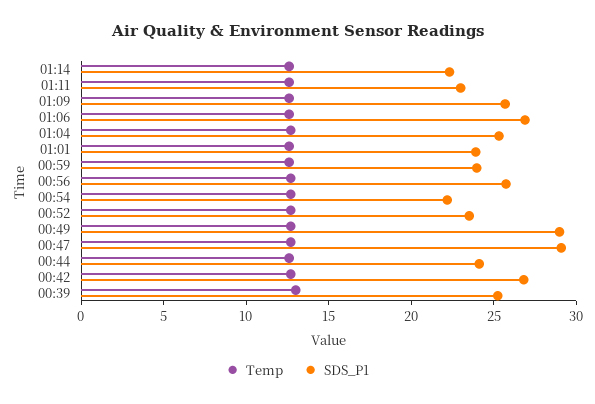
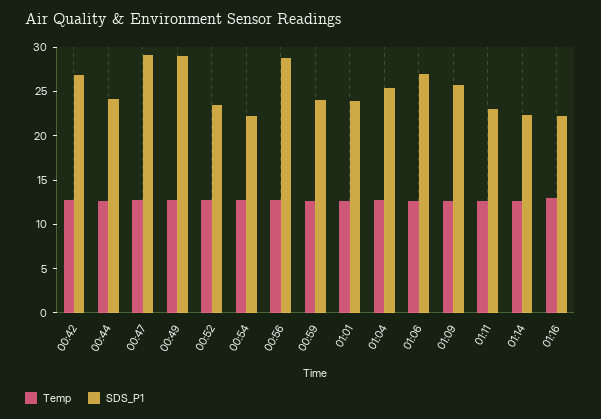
SDS_P1, 00:56: 26 -> 29
Temp, 00:39: 13 -> none
SDS_P1, 00:39: 25 -> none
Temp, 01:16: none -> 13
SDS_P1, 01:16: none -> 22

